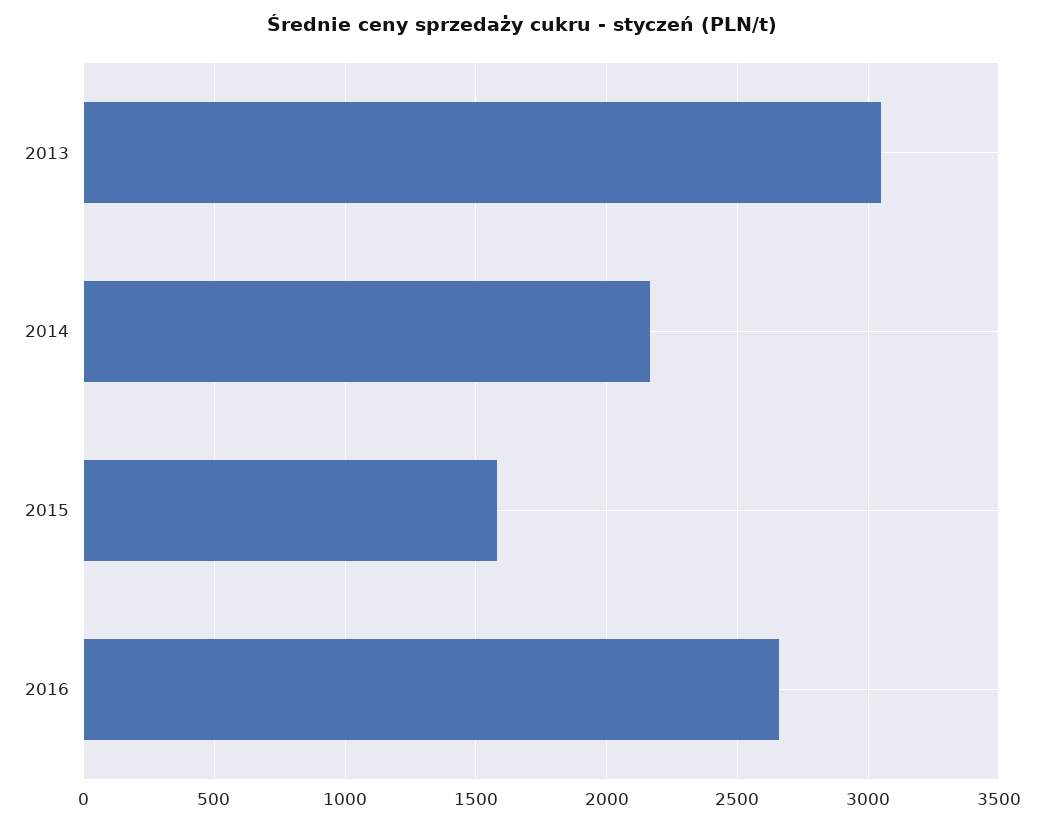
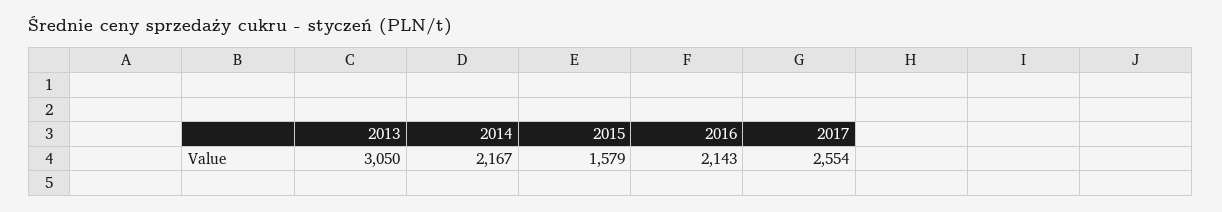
2016: 2650 -> 2143
2017: none -> 2554

